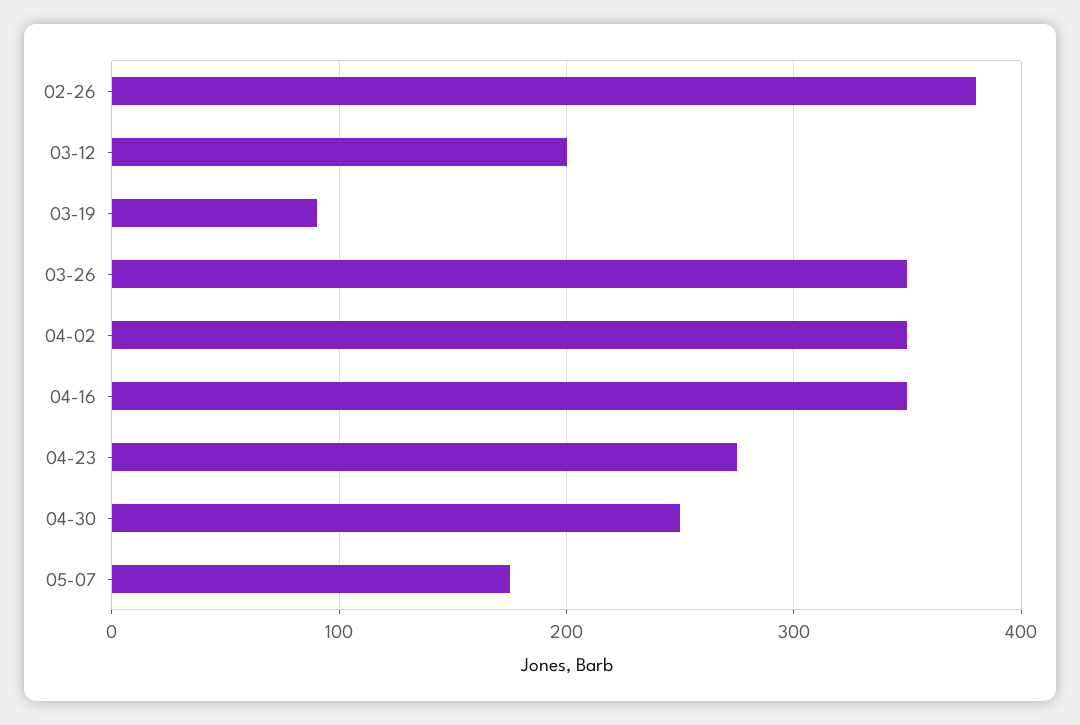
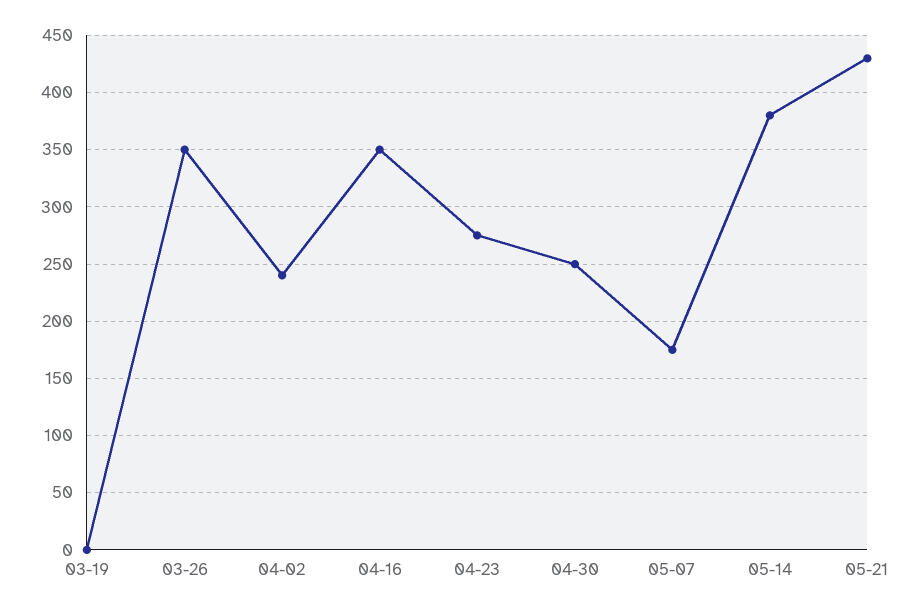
02-26: 380 -> none
03-12: 200 -> none
03-19: 90 -> 0
04-02: 350 -> 240
05-14: none -> 380
05-21: none -> 430

